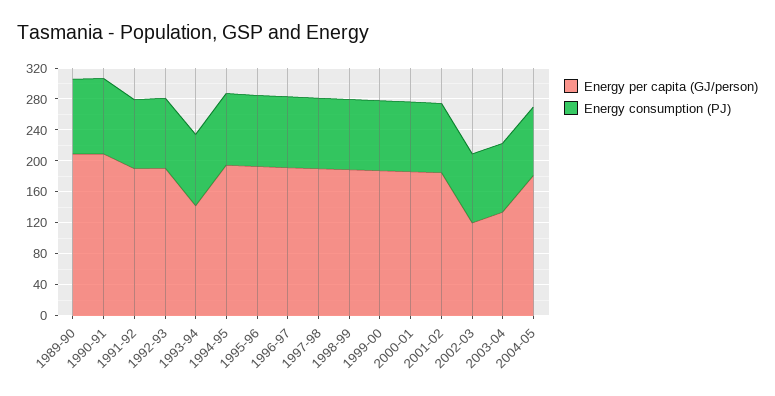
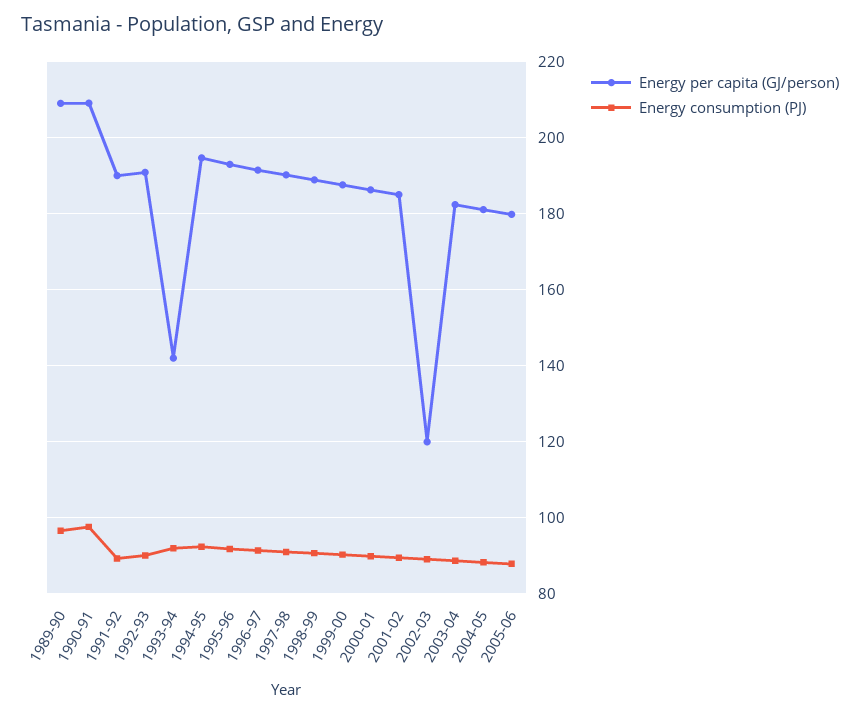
Energy per capita (GJ/person), 2003-04: 140 -> 182
Energy per capita (GJ/person), 2005-06: none -> 180
Energy consumption (PJ), 2005-06: none -> 88

